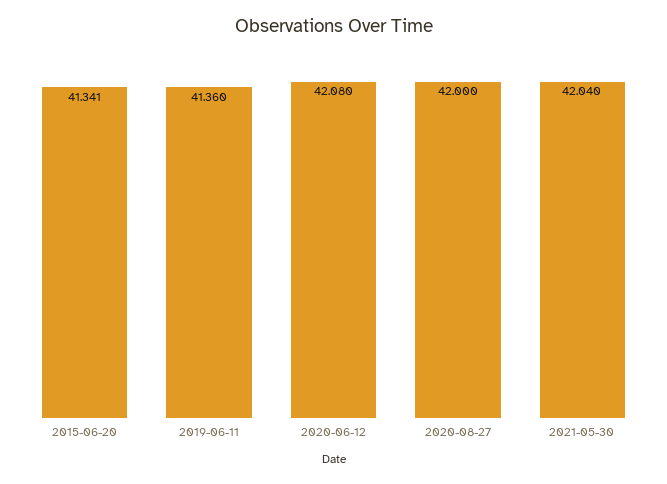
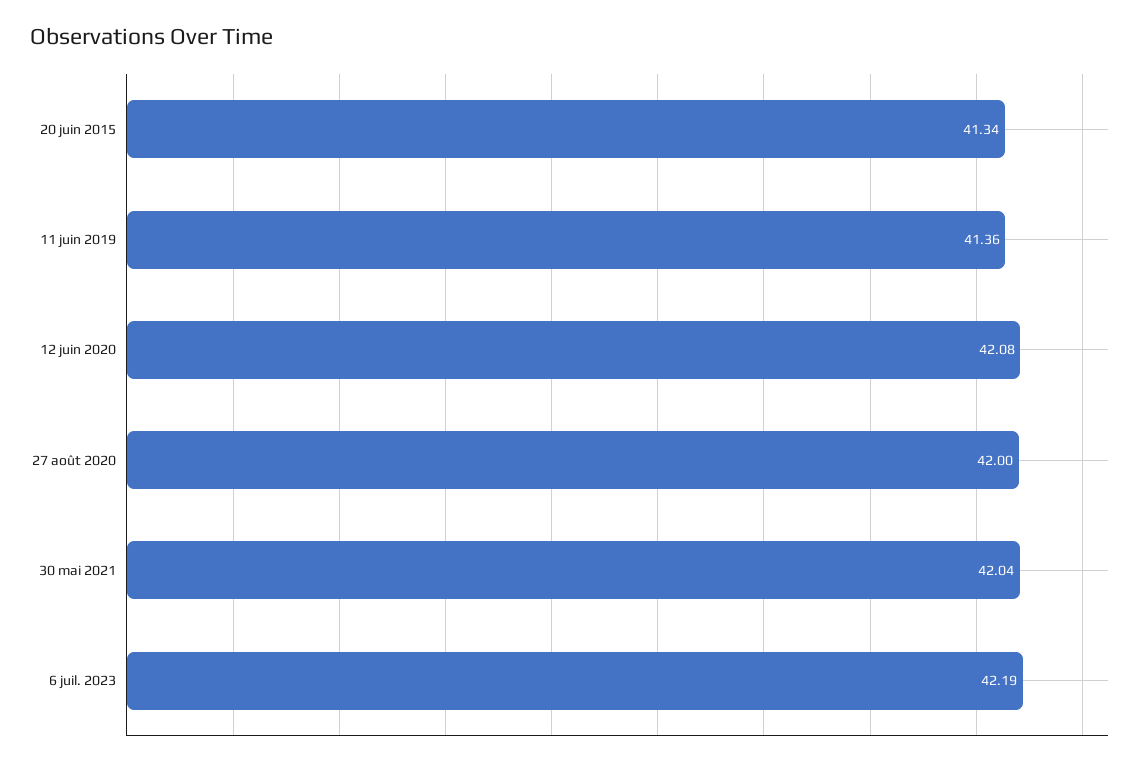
6 juil. 2023: none -> 42.19

